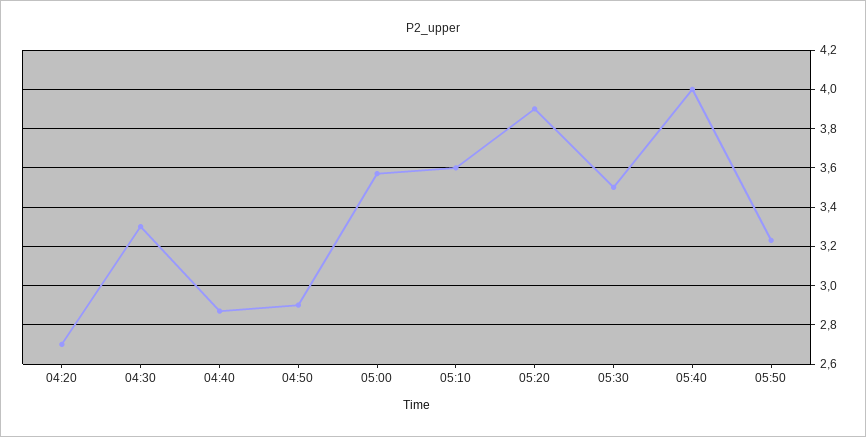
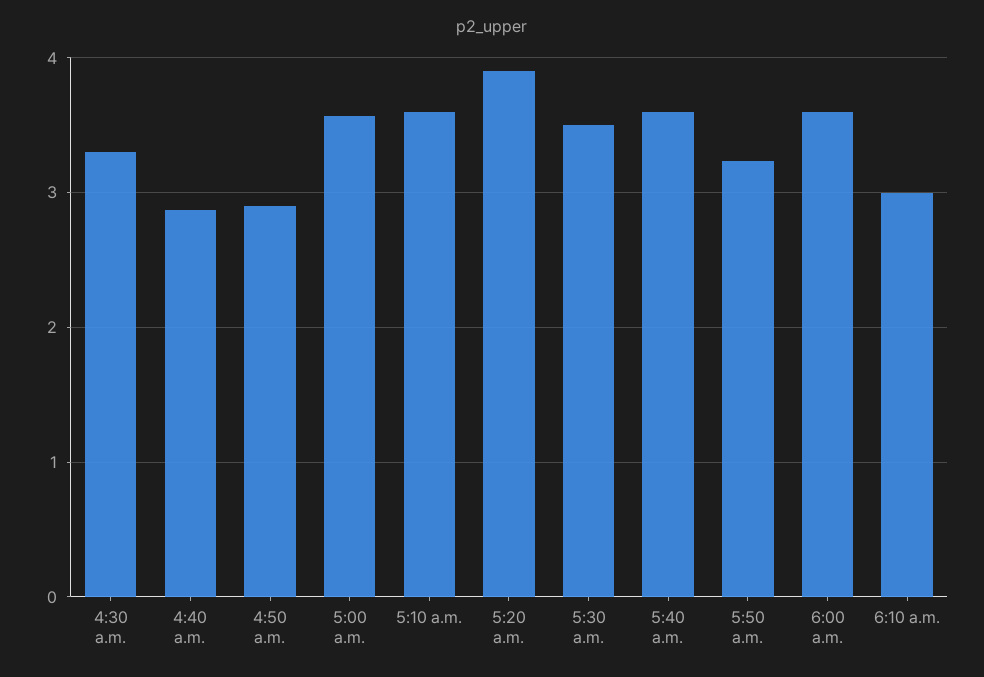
04:20: 2.7 -> none
05:40: 4 -> 3.6
6:00 a.m.: none -> 3.6
6:10 a.m.: none -> 3

